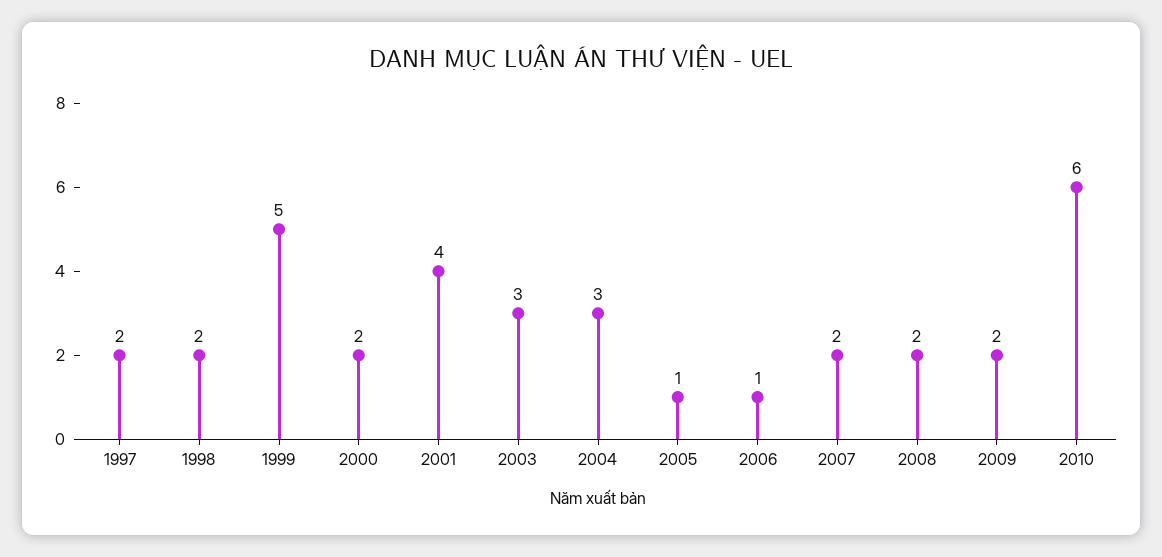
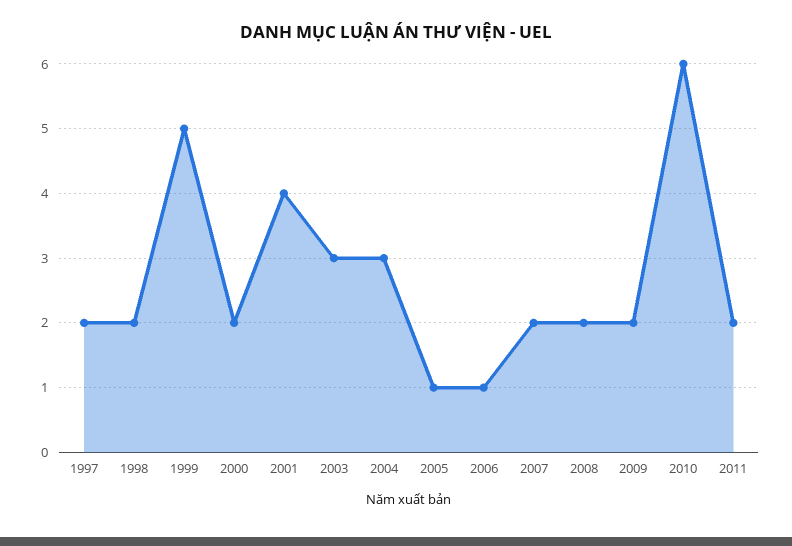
2011: none -> 2

